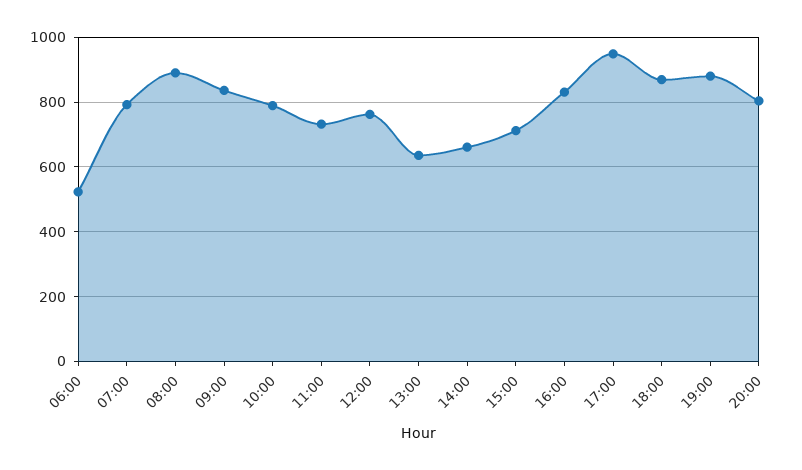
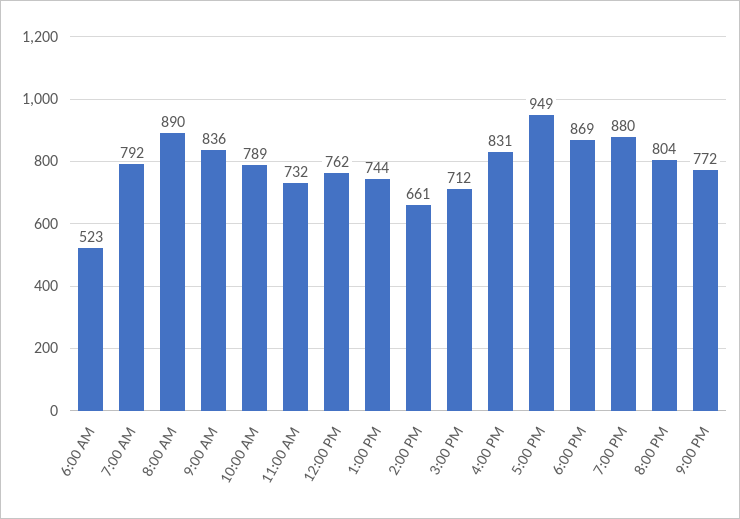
13:00: 640 -> 744
9:00 PM: none -> 772

